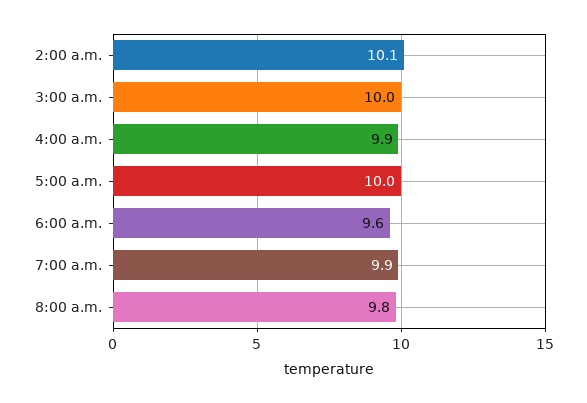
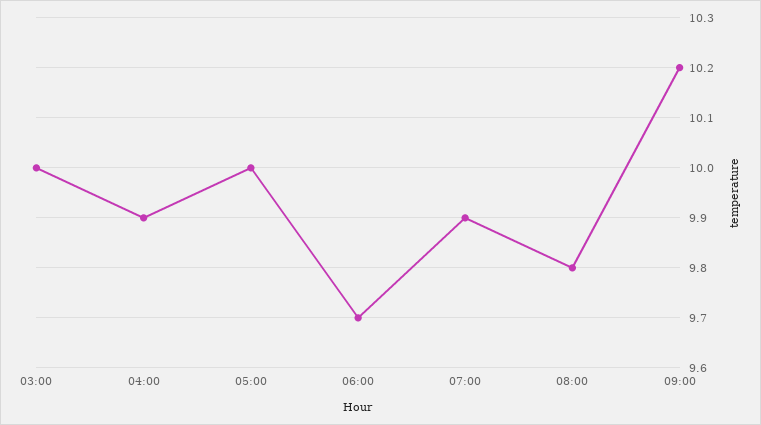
2:00 a.m.: 10.1 -> none
6:00 a.m.: 9.6 -> 9.7
09:00: none -> 10.2

